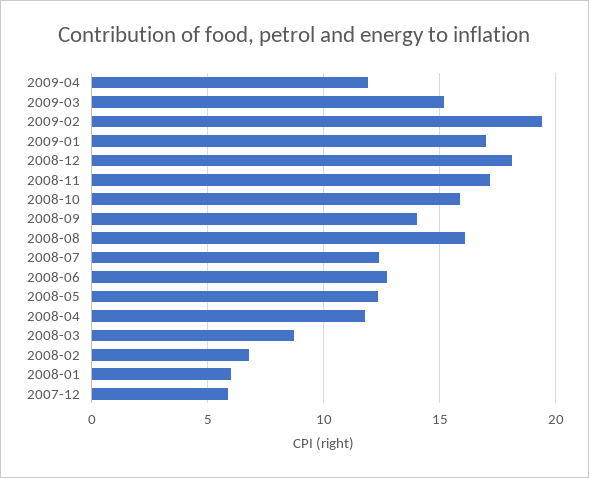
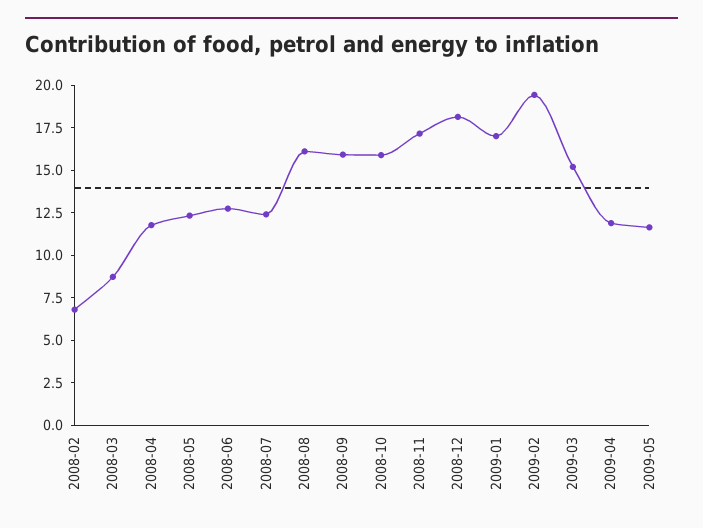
2008-09: 14 -> 16
2008-01: 6 -> none
2007-12: 6 -> none
2009-05: none -> 11.5

